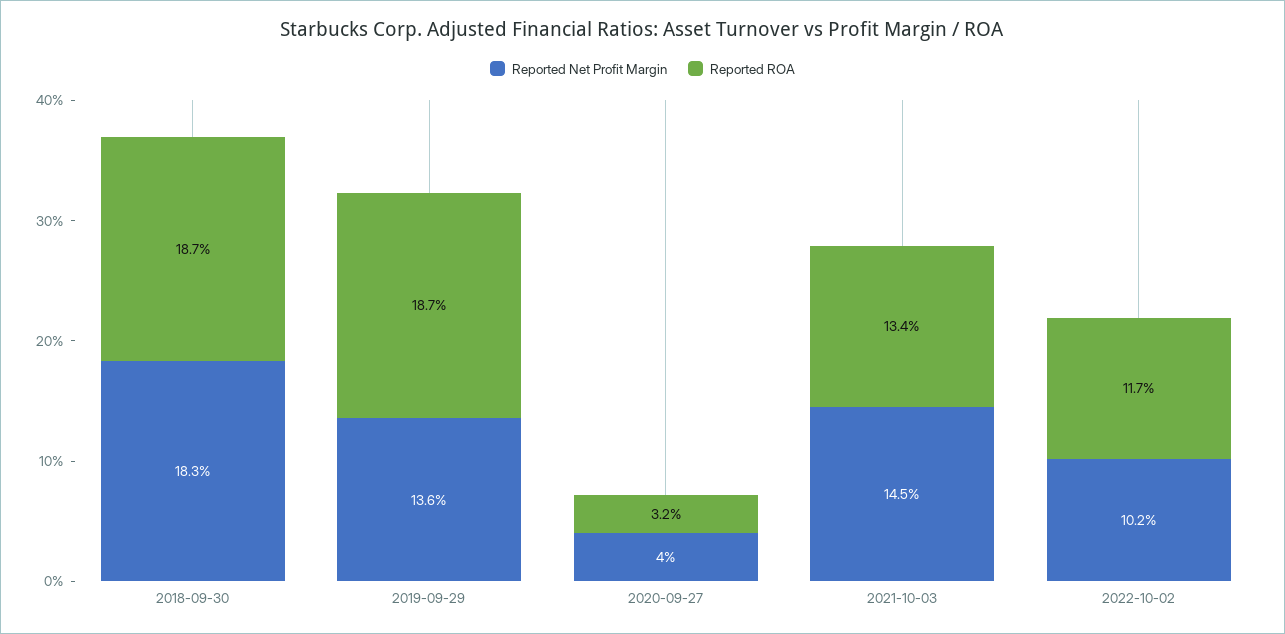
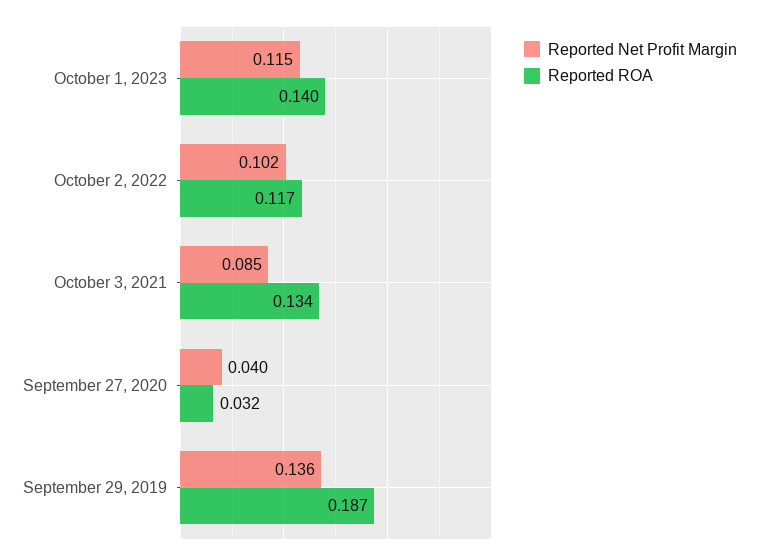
Reported Net Profit Margin, 2018-09-30: 0.183 -> none
Reported ROA, 2018-09-30: 0.187 -> none
Reported Net Profit Margin, 2021-10-03: 0.145 -> 0.085
Reported Net Profit Margin, October 1, 2023: none -> 0.115
Reported ROA, October 1, 2023: none -> 0.14

